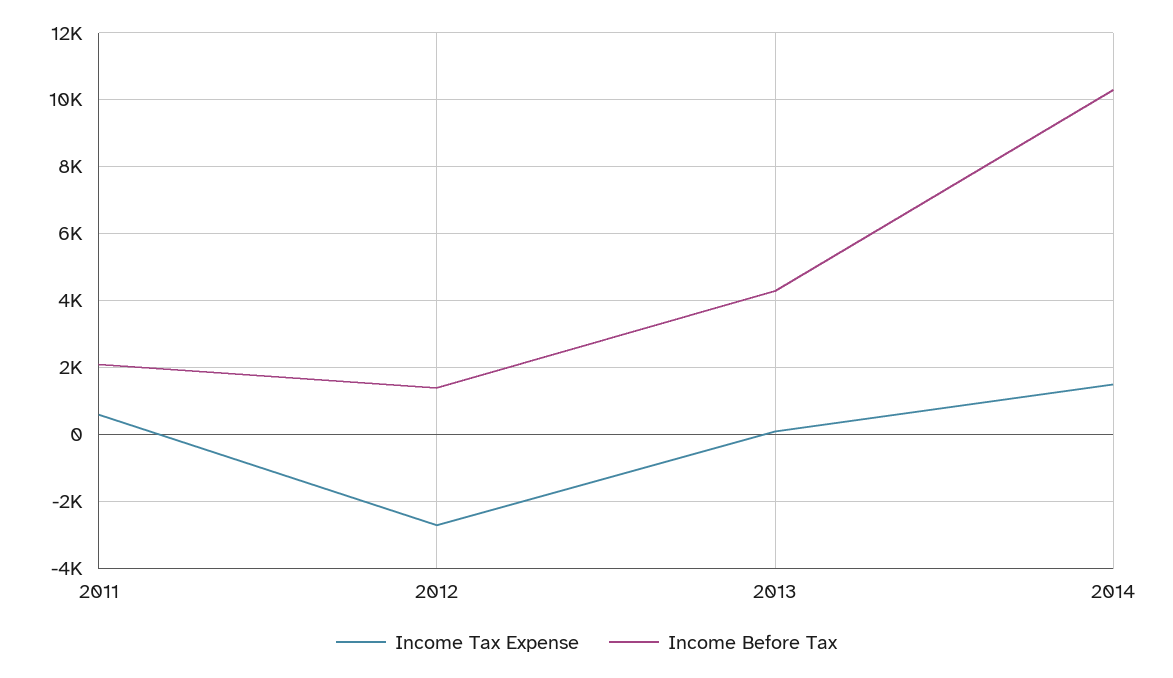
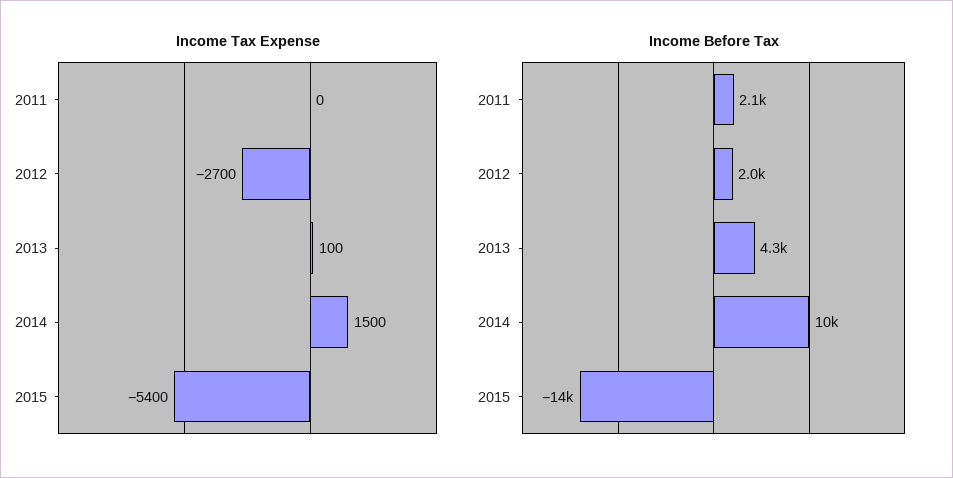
Income Tax Expense, 2011: 600 -> 0
Income Before Tax, 2012: 1400 -> 2000
Income Tax Expense, 2015: none -> -5400
Income Before Tax, 2015: none -> -14000

